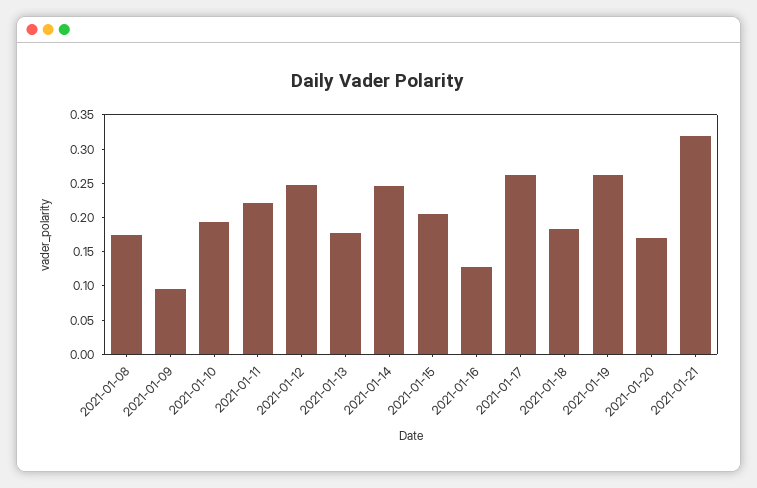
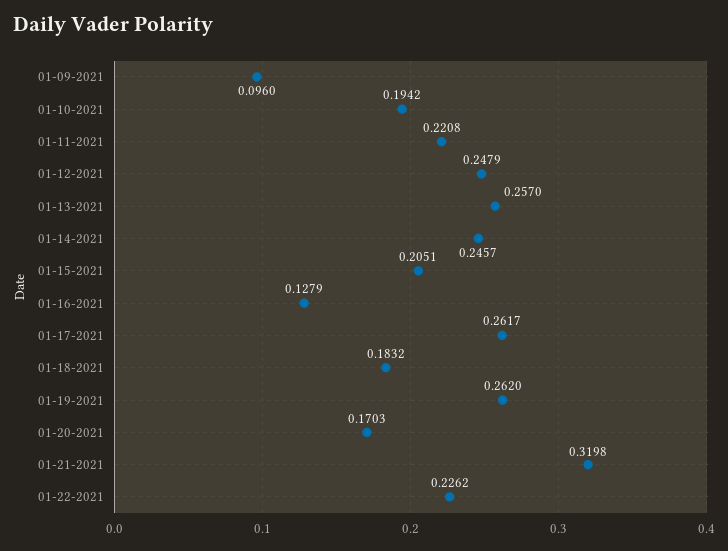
2021-01-08: 0.175 -> none
2021-01-13: 0.175 -> 0.257
01-22-2021: none -> 0.2262

